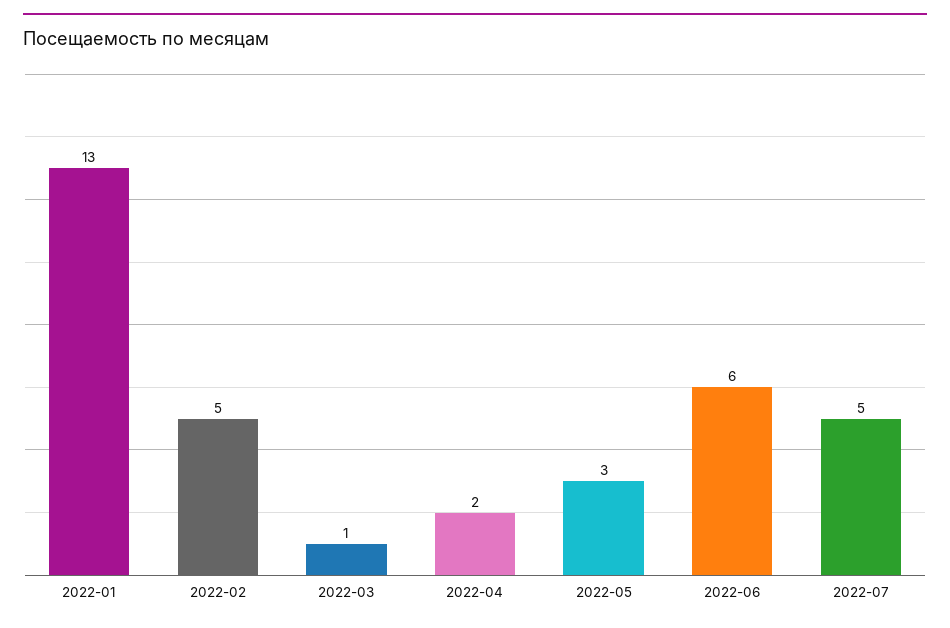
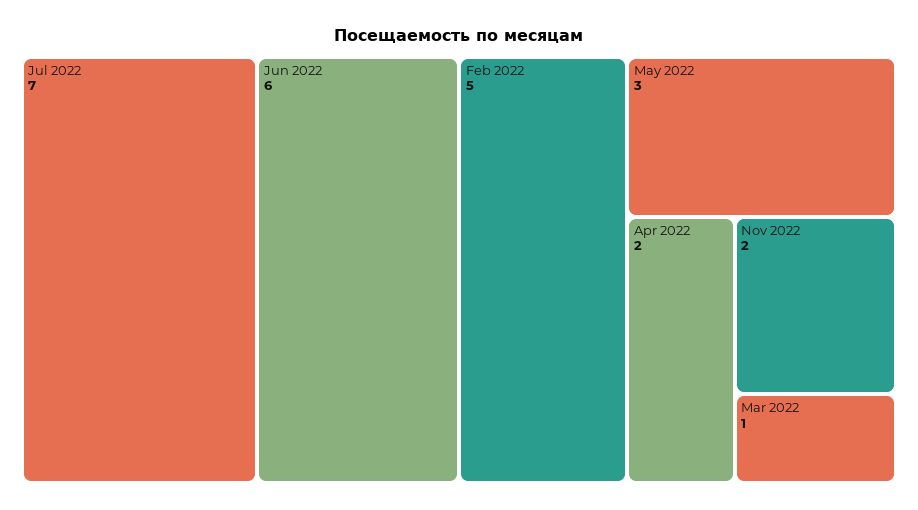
2022-01: 13 -> none
2022-07: 5 -> 7
Nov 2022: none -> 2

